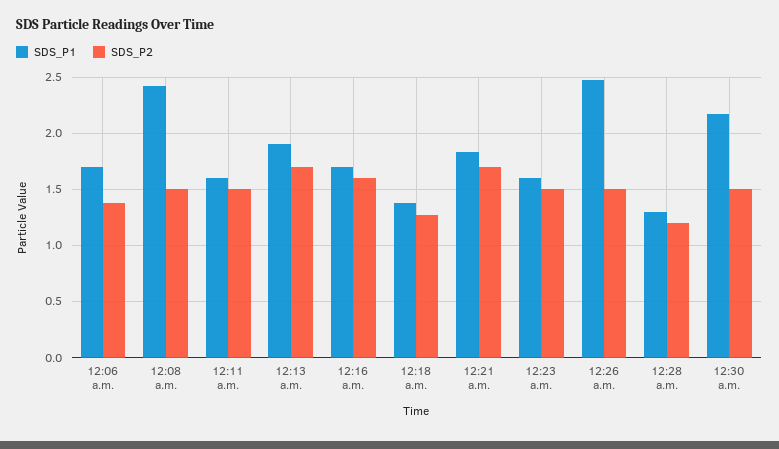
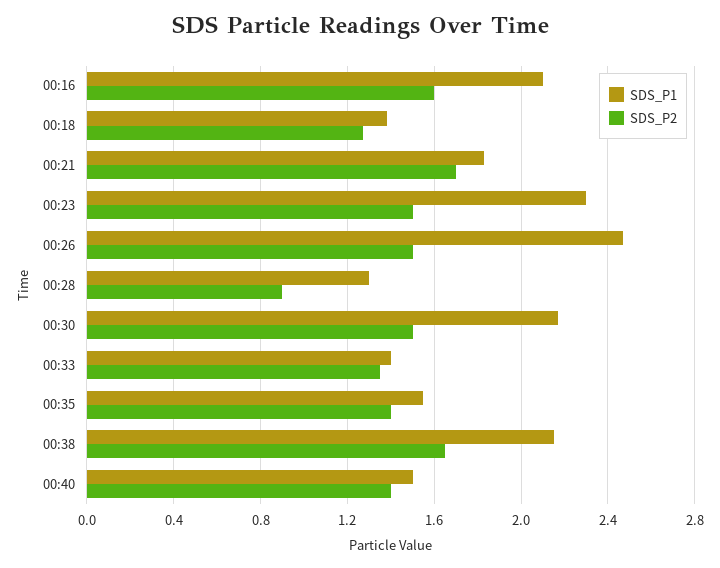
SDS_P1, 12:06 a.m.: 1.7 -> none
SDS_P2, 12:06 a.m.: 1.4 -> none
SDS_P1, 12:08 a.m.: 2.4 -> none
SDS_P2, 12:08 a.m.: 1.5 -> none
SDS_P1, 12:11 a.m.: 1.6 -> none
SDS_P2, 12:11 a.m.: 1.5 -> none
SDS_P1, 12:13 a.m.: 1.9 -> none
SDS_P2, 12:13 a.m.: 1.7 -> none
SDS_P1, 12:16 a.m.: 1.7 -> 2.1
SDS_P1, 12:23 a.m.: 1.6 -> 2.3
SDS_P2, 12:28 a.m.: 1.2 -> 0.9
SDS_P1, 00:33: none -> 1.4
SDS_P2, 00:33: none -> 1.35
SDS_P1, 00:35: none -> 1.55
SDS_P2, 00:35: none -> 1.4
SDS_P1, 00:38: none -> 2.15
SDS_P2, 00:38: none -> 1.65
SDS_P1, 00:40: none -> 1.5
SDS_P2, 00:40: none -> 1.4

